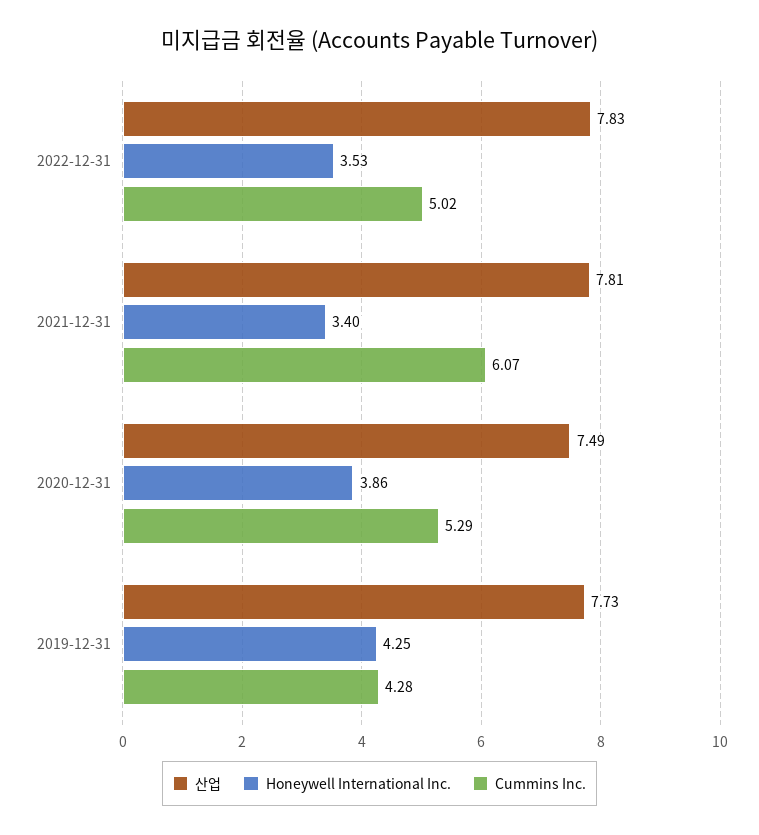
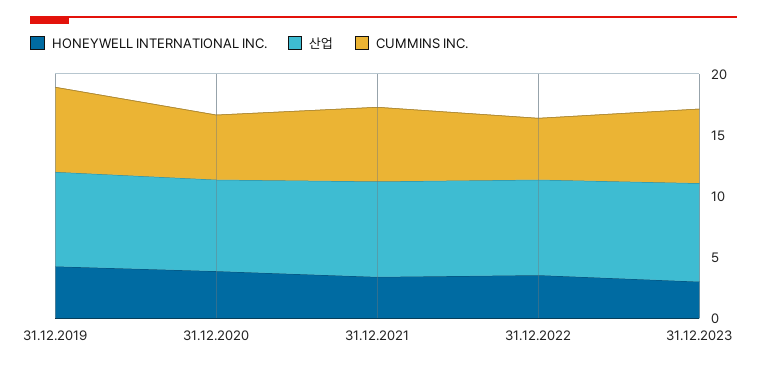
Cummins Inc., 2019-12-31: 4.28 -> 7
Honeywell International Inc., 31.12.2023: none -> 3
산업, 31.12.2023: none -> 8
Cummins Inc., 31.12.2023: none -> 6

